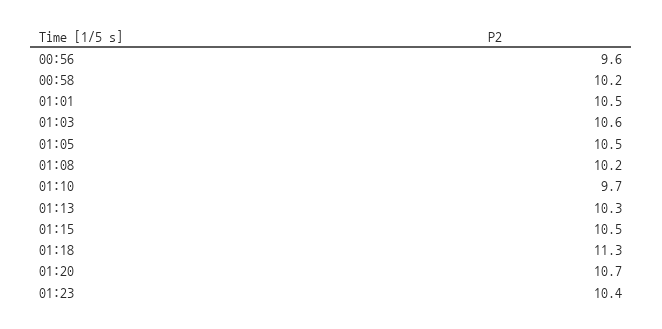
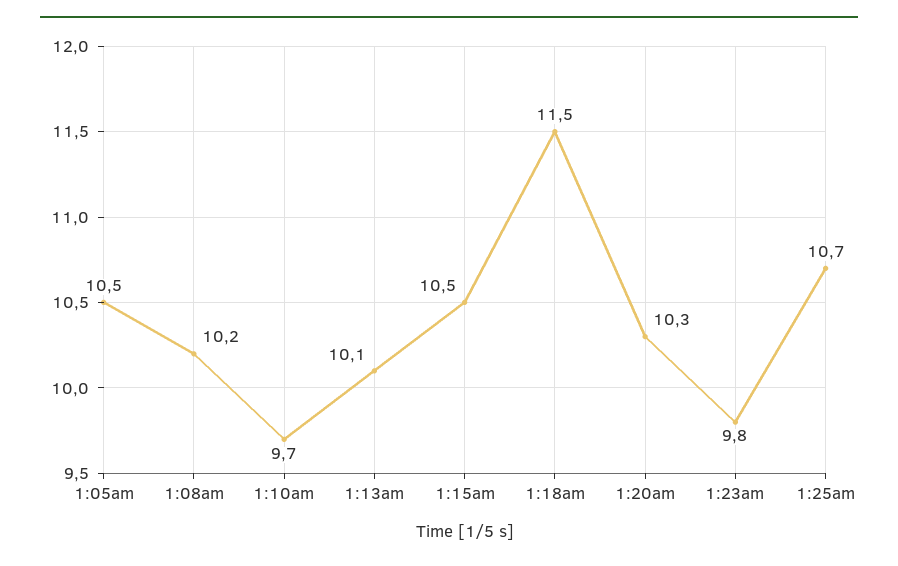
00:56: 9.6 -> none
00:58: 10.2 -> none
01:01: 10.5 -> none
01:03: 10.6 -> none
01:13: 10.3 -> 10.1
01:18: 11.3 -> 11.5
01:20: 10.7 -> 10.3
01:23: 10.4 -> 9.8
1:25am: none -> 10.7

